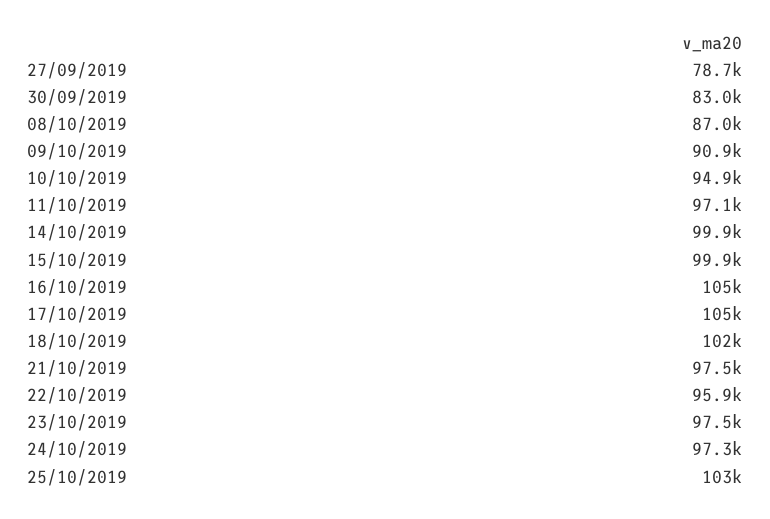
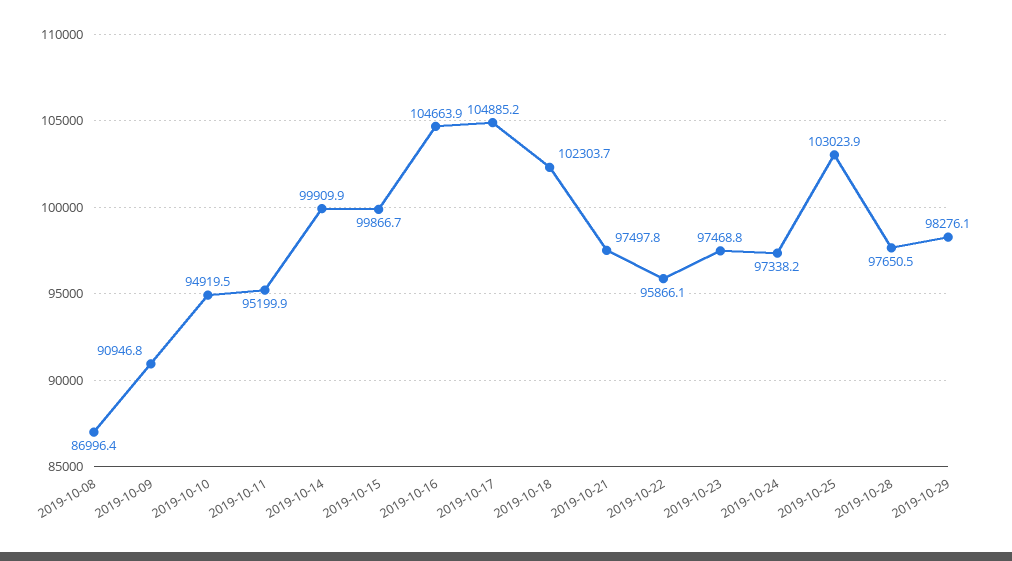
27/09/2019: 78700 -> none
30/09/2019: 83000 -> none
11/10/2019: 97100 -> 95199.9
2019-10-28: none -> 97650.5
2019-10-29: none -> 98276.1

